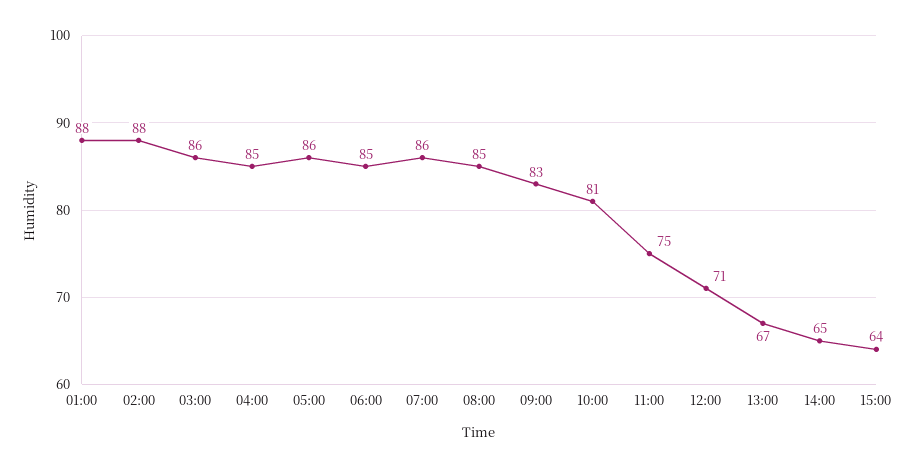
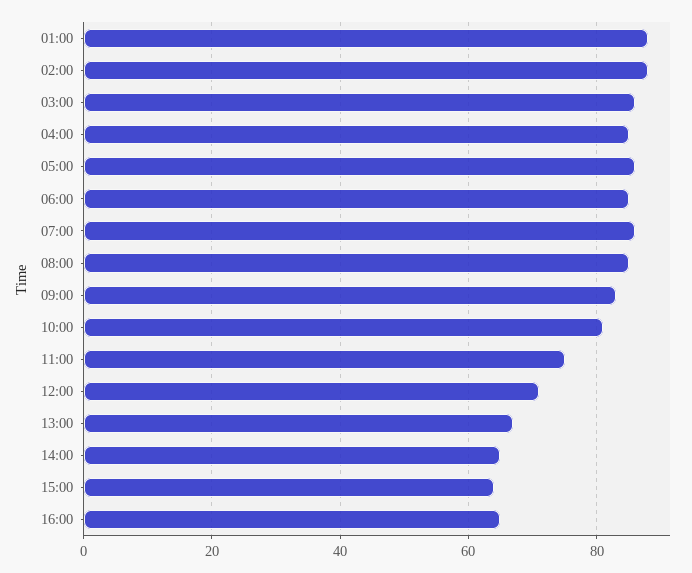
16:00: none -> 65

